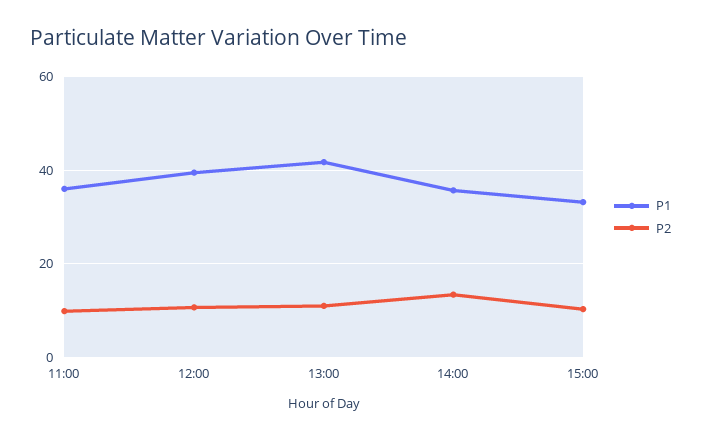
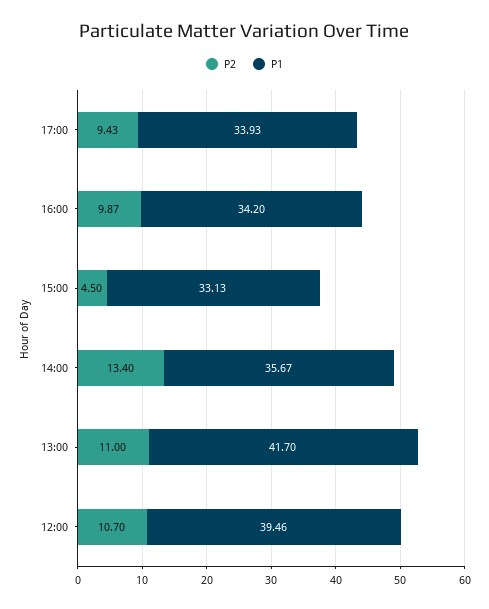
P1, 11:00: 36 -> none
P2, 11:00: 10 -> none
P2, 15:00: 10 -> 4.5
P2, 17:00: none -> 9.43
P1, 17:00: none -> 33.93
P2, 16:00: none -> 9.87
P1, 16:00: none -> 34.2

